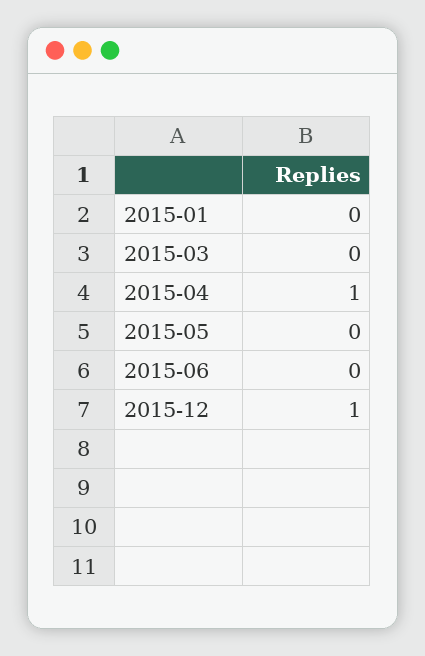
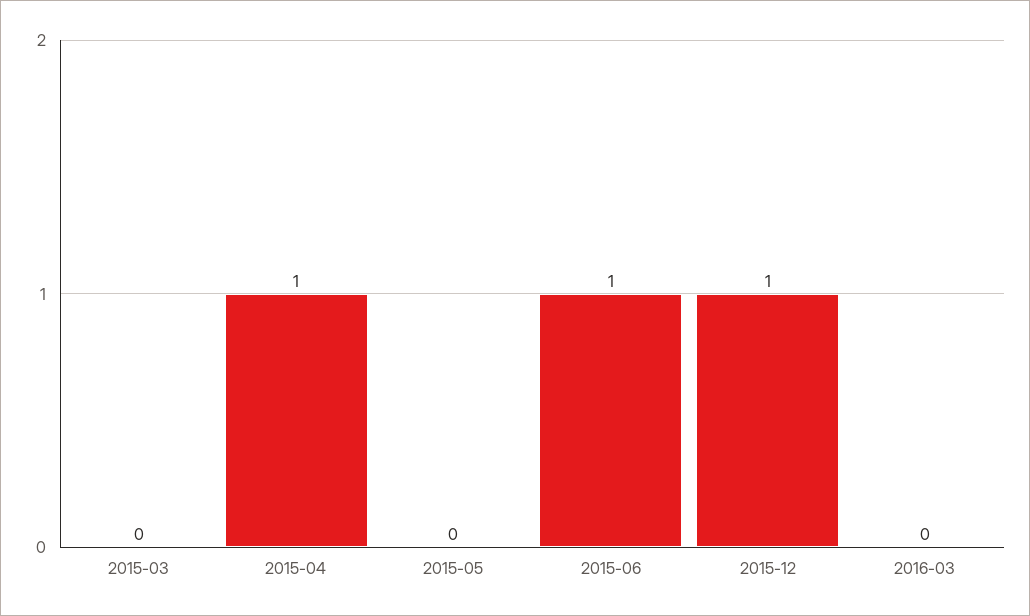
2015-01: 0 -> none
2015-06: 0 -> 1
2016-03: none -> 0

